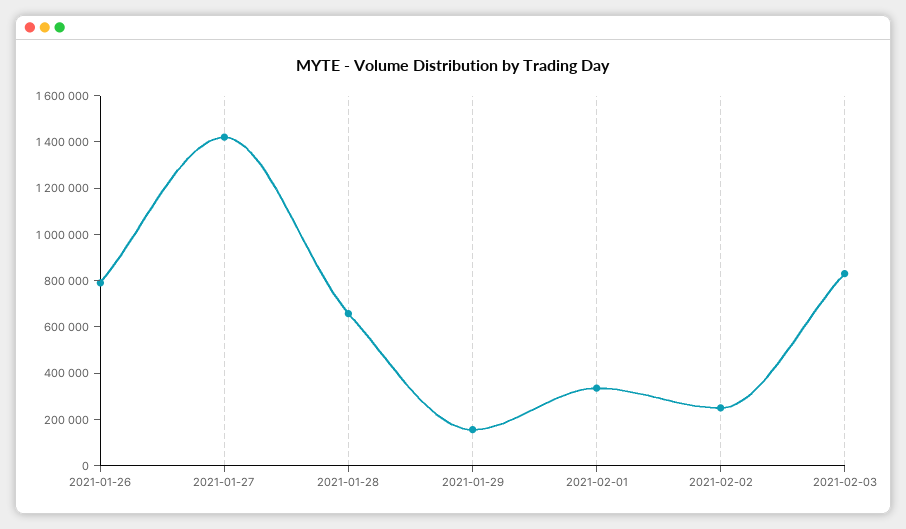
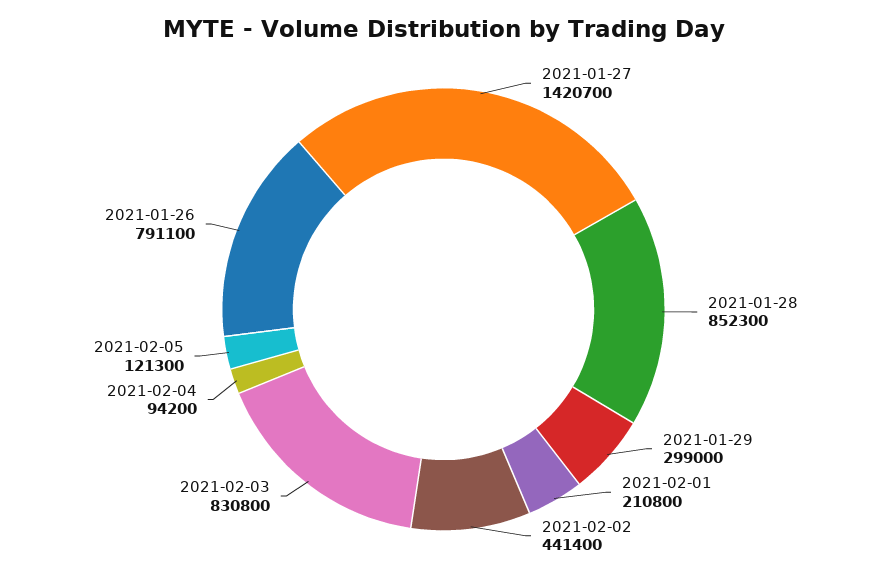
2021-01-28: 650000 -> 852300
2021-01-29: 150000 -> 299000
2021-02-01: 350000 -> 210800
2021-02-02: 250000 -> 441400
2021-02-04: none -> 94200
2021-02-05: none -> 121300

